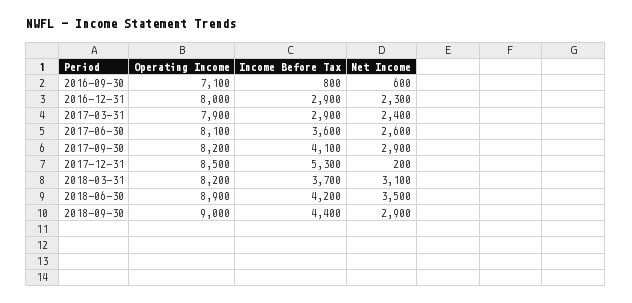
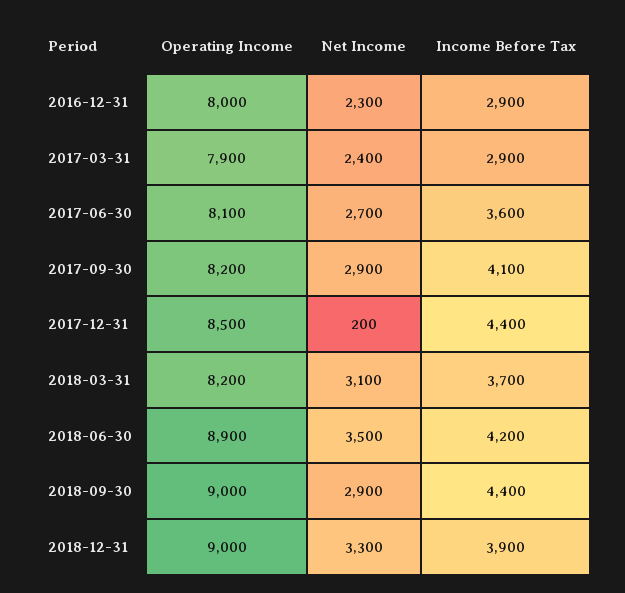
Operating Income, 2016-09-30: 7100 -> none
Income Before Tax, 2016-09-30: 800 -> none
Net Income, 2016-09-30: 600 -> none
Net Income, 2017-06-30: 2600 -> 2700
Income Before Tax, 2017-12-31: 5300 -> 4400
Operating Income, 2018-12-31: none -> 9000
Net Income, 2018-12-31: none -> 3300
Income Before Tax, 2018-12-31: none -> 3900

